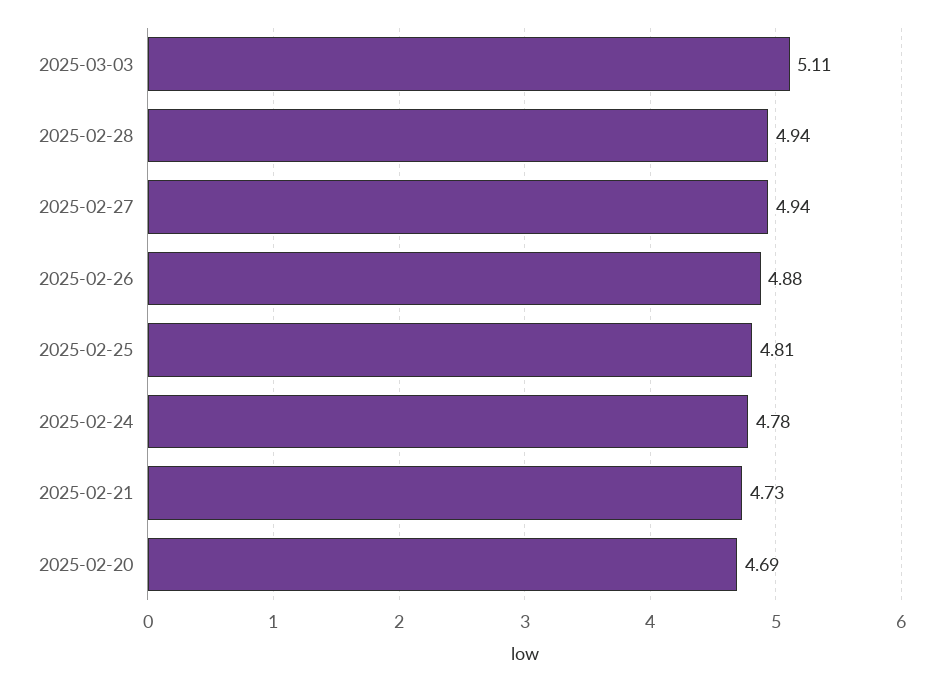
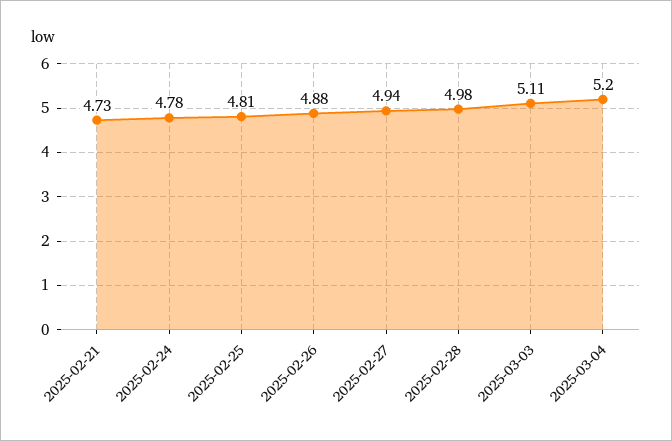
2025-02-28: 4.94 -> 4.98
2025-02-20: 4.69 -> none
2025-03-04: none -> 5.2

